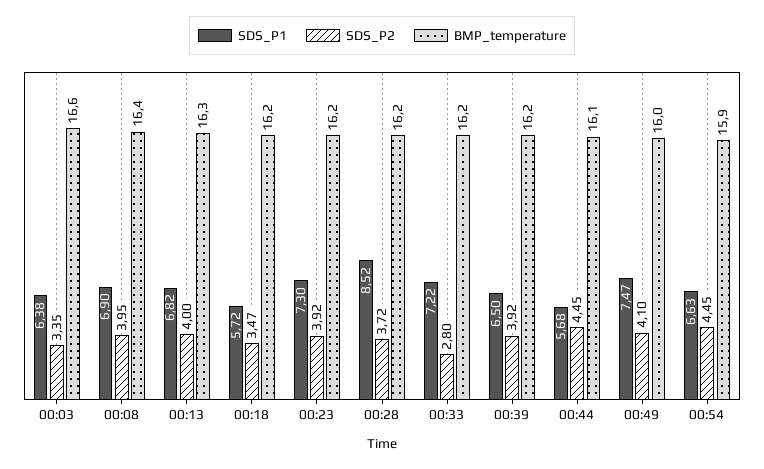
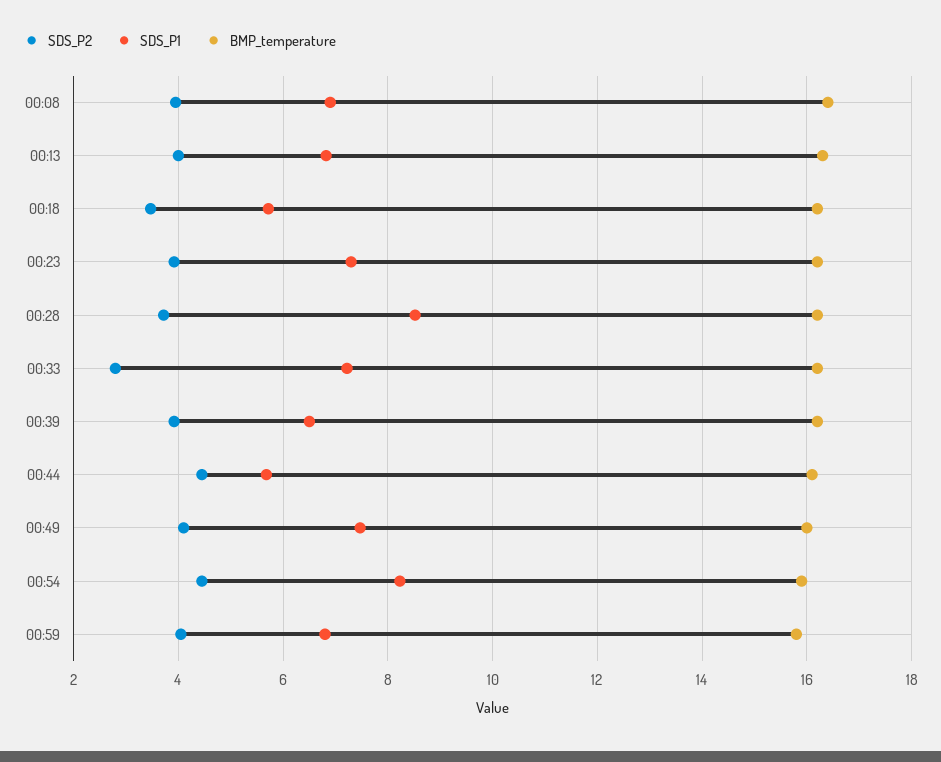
SDS_P1, 00:03: 6.38 -> none
SDS_P2, 00:03: 3.35 -> none
BMP_temperature, 00:03: 16.6 -> none
SDS_P1, 00:54: 6.63 -> 8.2
SDS_P2, 00:59: none -> 4
SDS_P1, 00:59: none -> 6.8
BMP_temperature, 00:59: none -> 15.8

